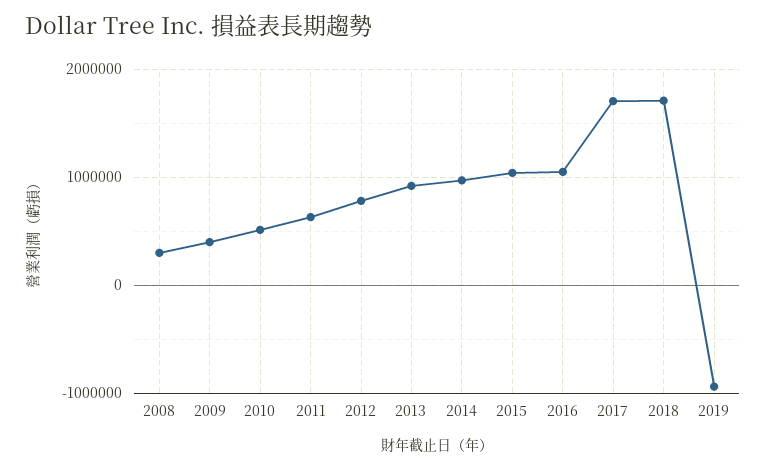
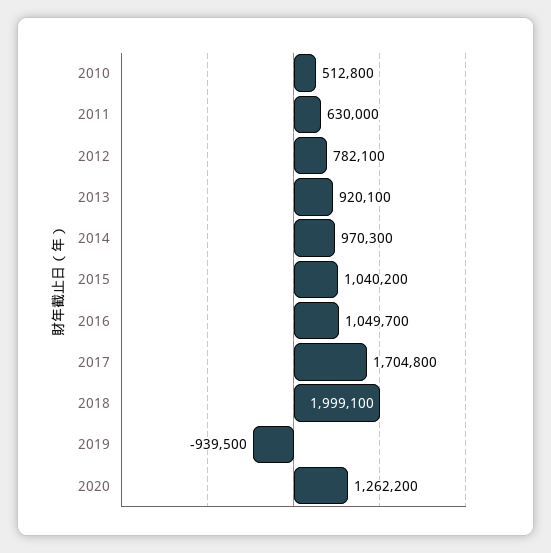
2008: 300000 -> none
2009: 400000 -> none
2018: 1700000 -> 1999100
2020: none -> 1262200

